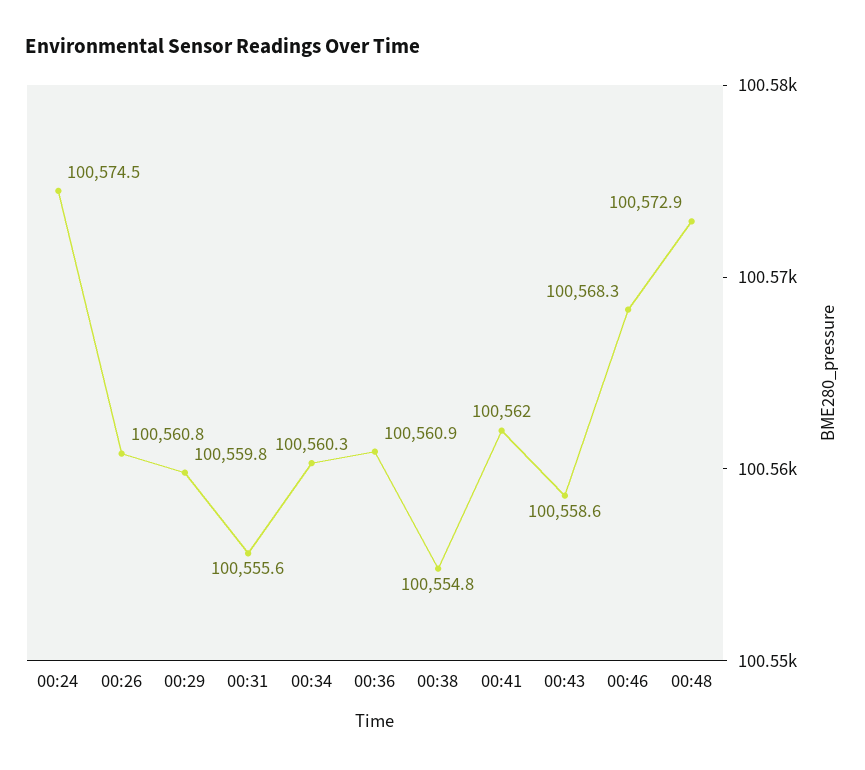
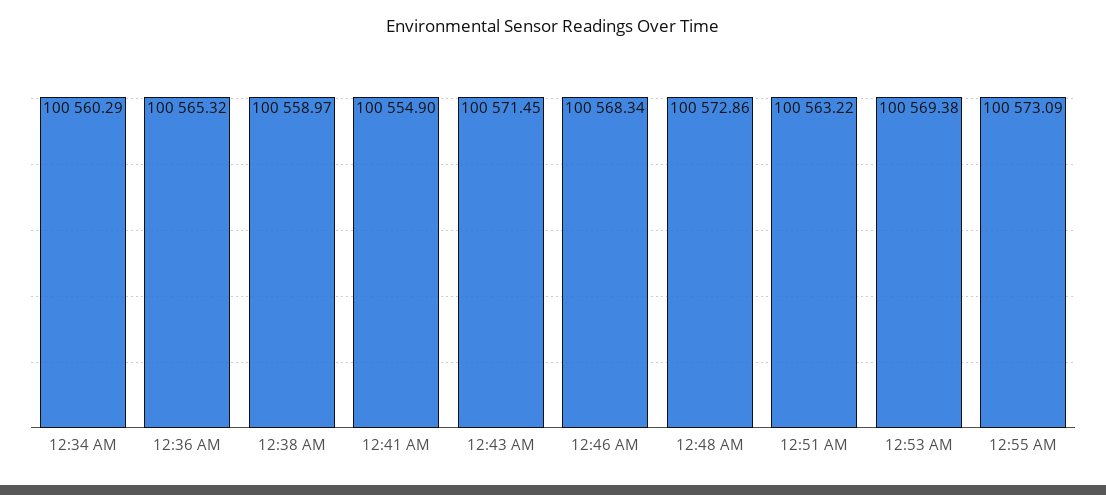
00:24: 100574.5 -> none
00:26: 100560.8 -> none
00:29: 100559.8 -> none
00:31: 100555.6 -> none
00:36: 100560.9 -> 100565.32
00:38: 100554.8 -> 100558.97
00:41: 100562 -> 100554.9
00:43: 100558.6 -> 100571.45
12:51 AM: none -> 100563.22
12:53 AM: none -> 100569.38
12:55 AM: none -> 100573.09

